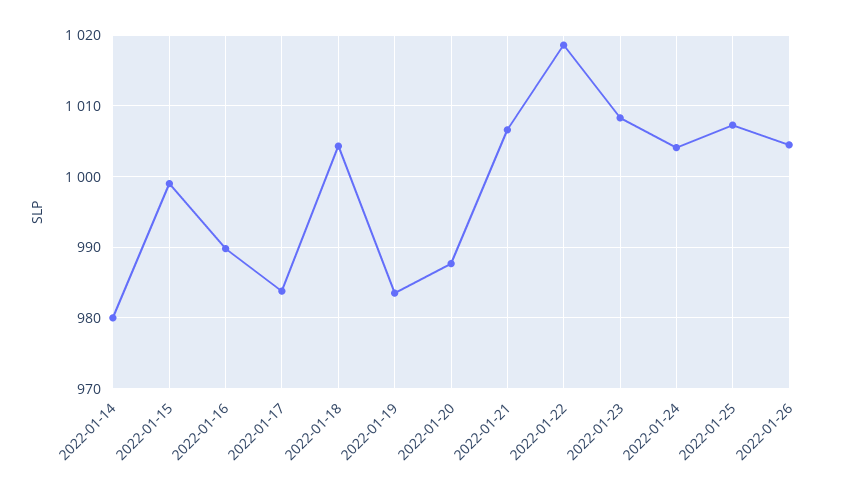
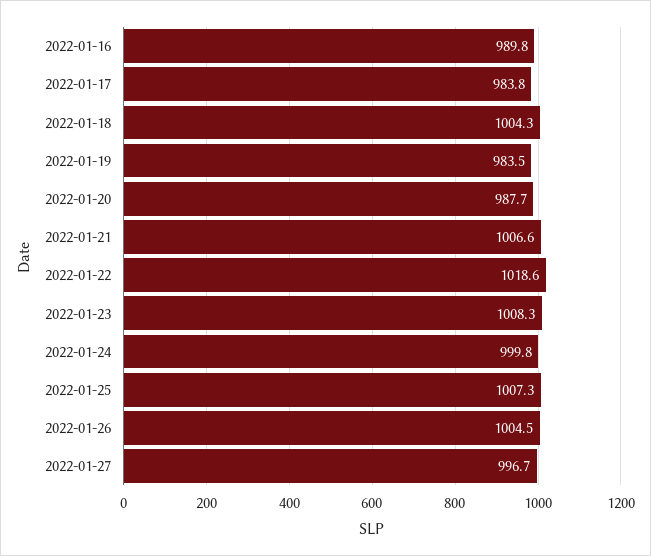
2022-01-14: 980 -> none
2022-01-15: 999 -> none
2022-01-24: 1004 -> 999.8
2022-01-27: none -> 996.7

